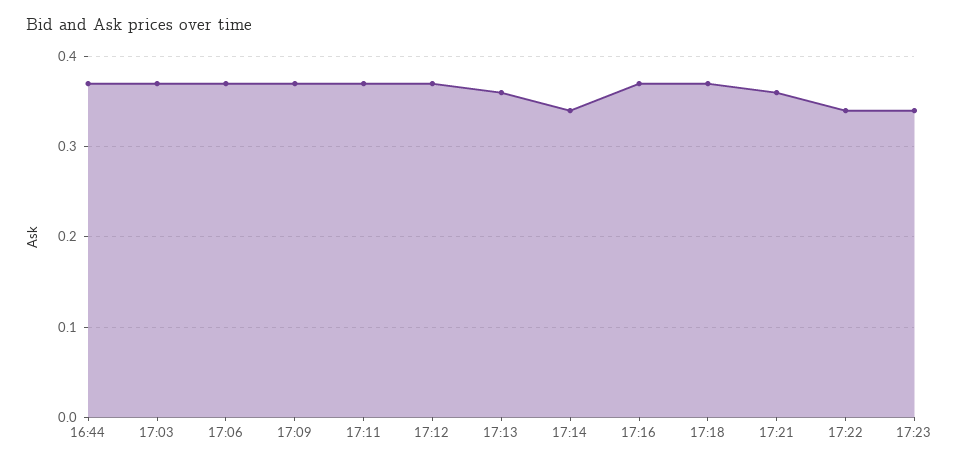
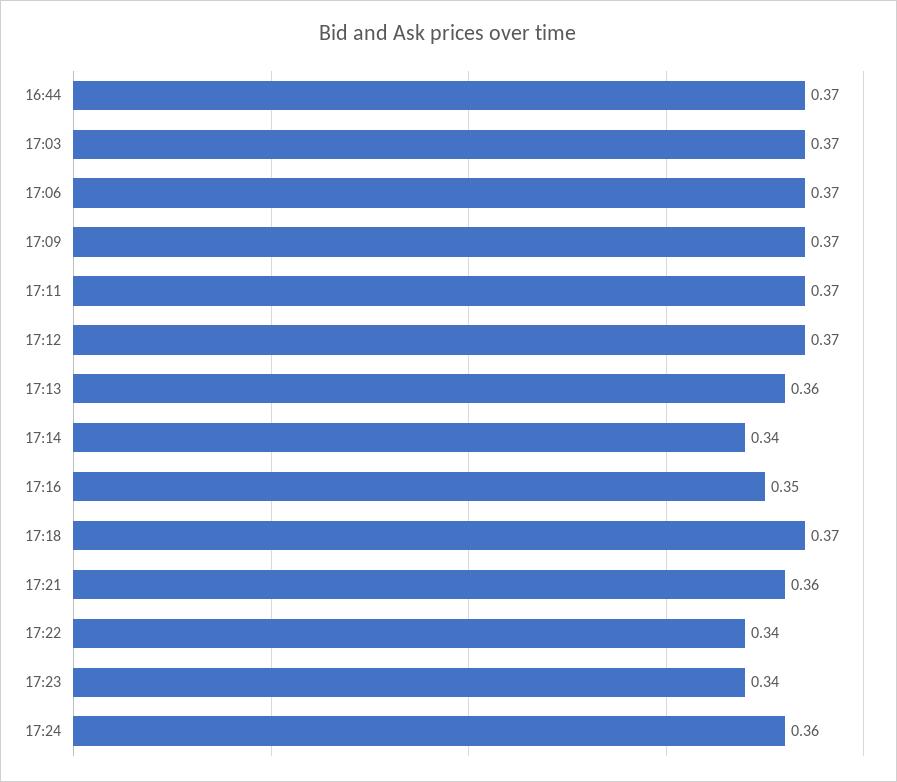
17:16: 0.37 -> 0.35
17:24: none -> 0.36

